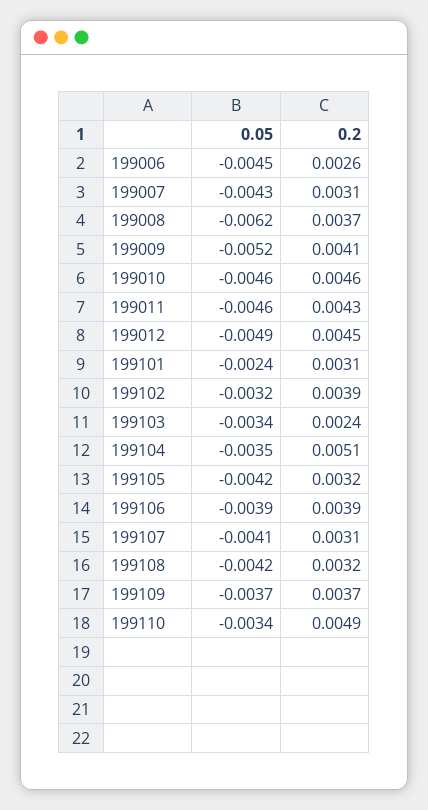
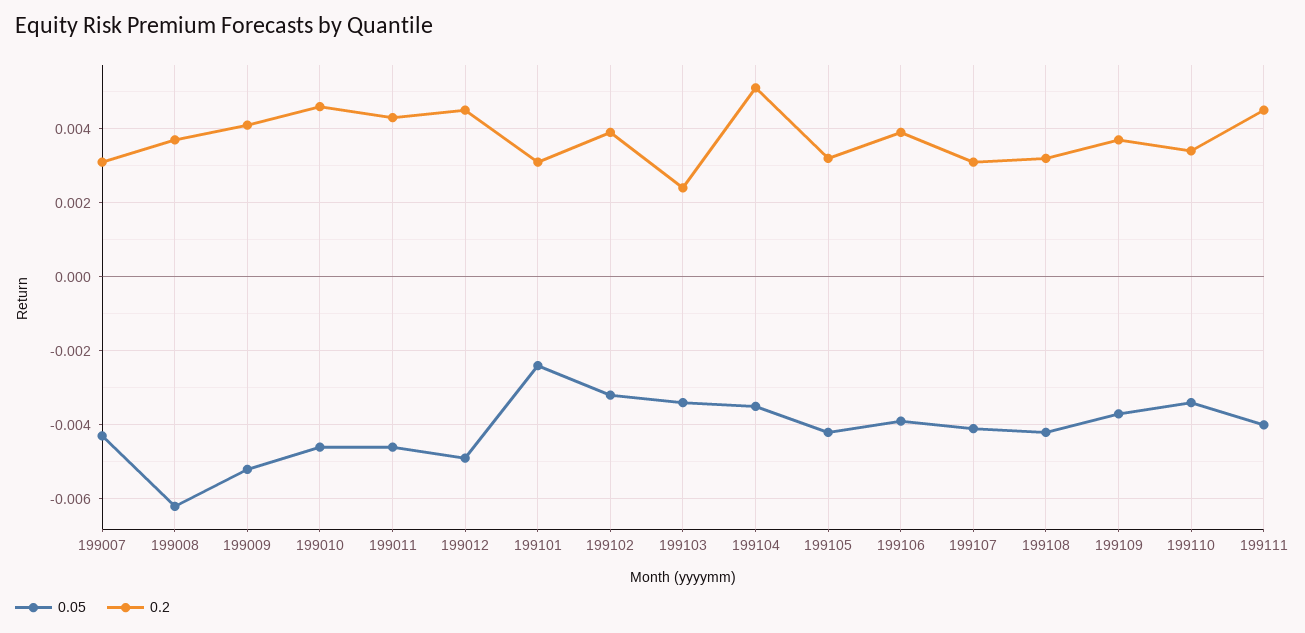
0.05, 199006: -0.0045 -> none
0.2, 199006: 0.0026 -> none
0.2, 199110: 0.0049 -> 0.0035
0.05, 199111: none -> -0.004
0.2, 199111: none -> 0.0045

